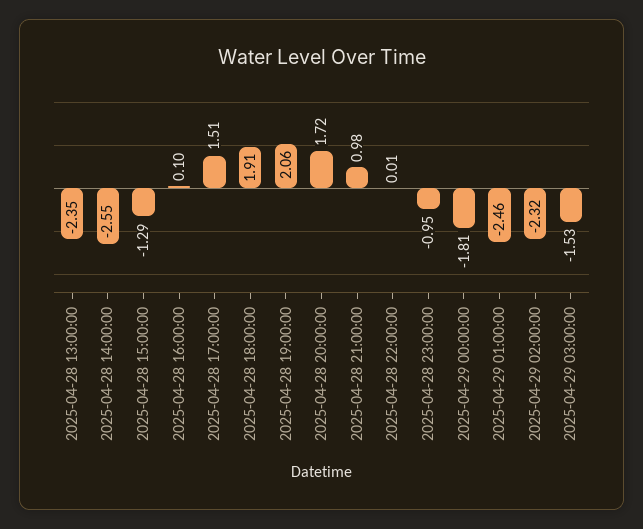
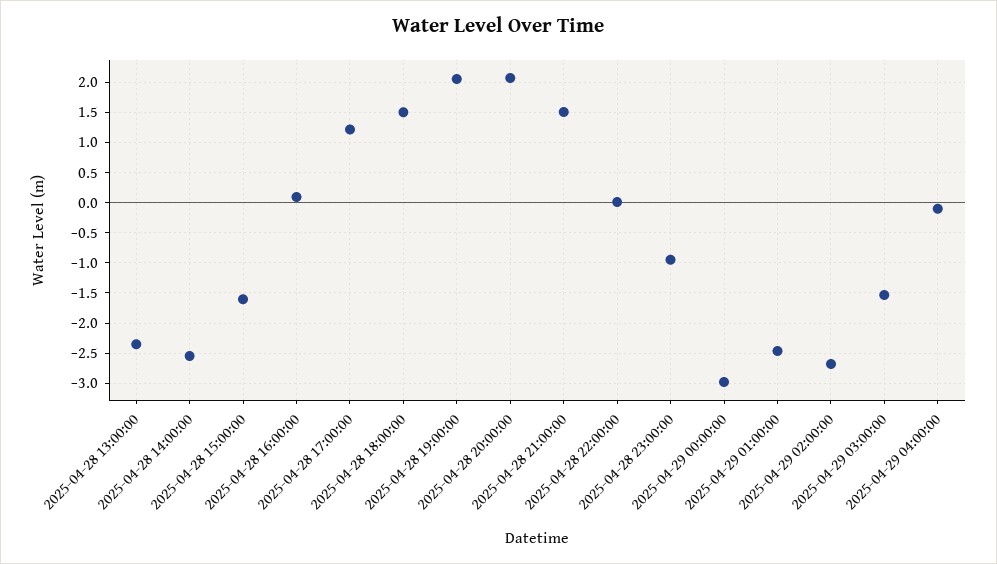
2025-04-28 15:00:00: -1.29 -> -1.6
2025-04-28 17:00:00: 1.51 -> 1.2
2025-04-28 18:00:00: 1.91 -> 1.5
2025-04-28 20:00:00: 1.72 -> 2.1
2025-04-28 21:00:00: 0.98 -> 1.5
2025-04-29 00:00:00: -1.81 -> -3
2025-04-29 02:00:00: -2.32 -> -2.7
2025-04-29 04:00:00: none -> -0.1

